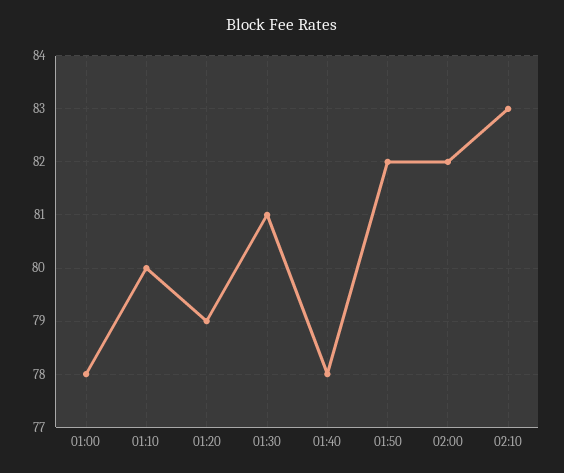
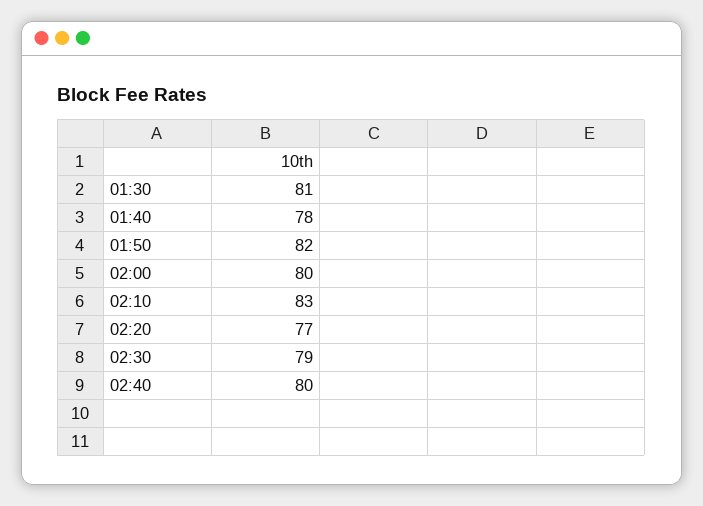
01:00: 78 -> none
01:10: 80 -> none
01:20: 79 -> none
02:00: 82 -> 80
02:20: none -> 77
02:30: none -> 79
02:40: none -> 80

